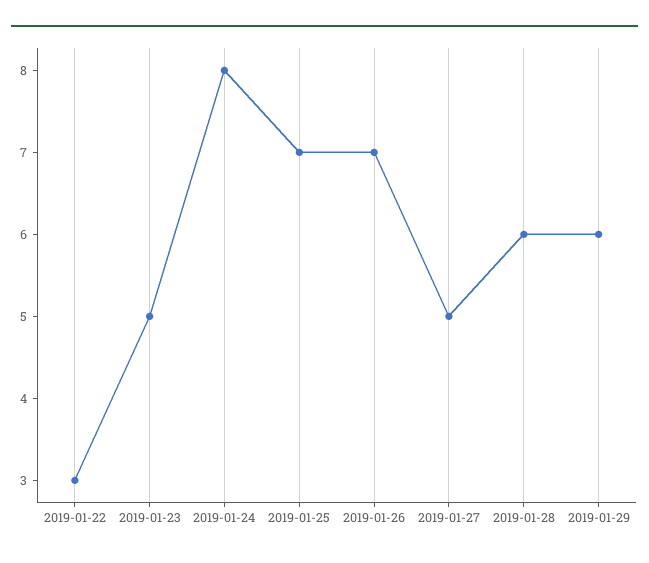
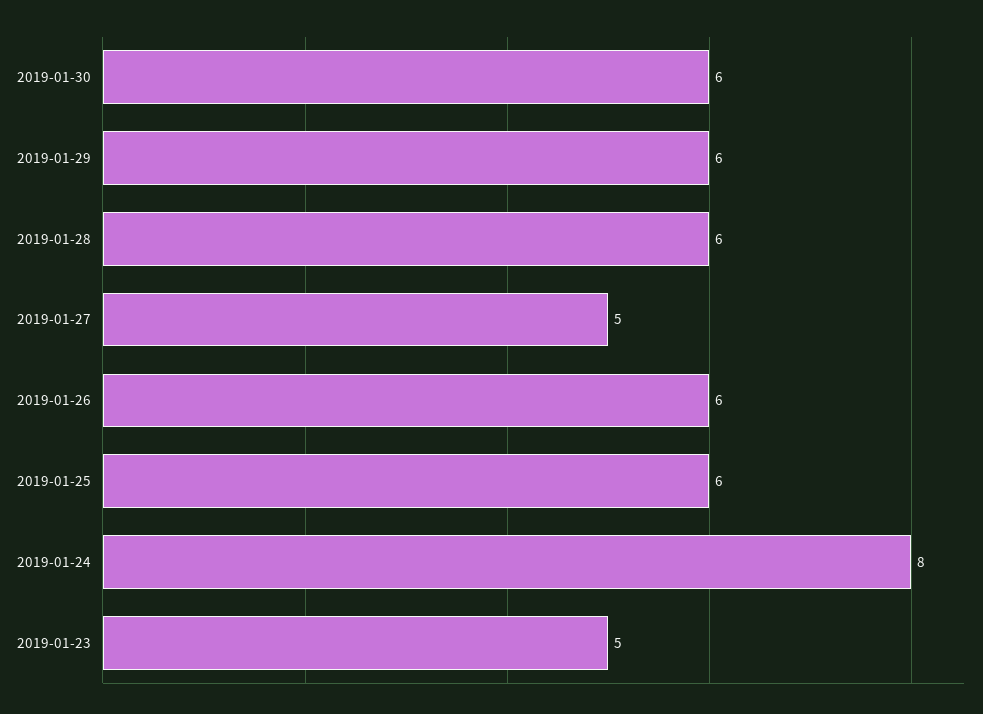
2019-01-22: 3 -> none
2019-01-25: 7 -> 6
2019-01-26: 7 -> 6
2019-01-30: none -> 6

